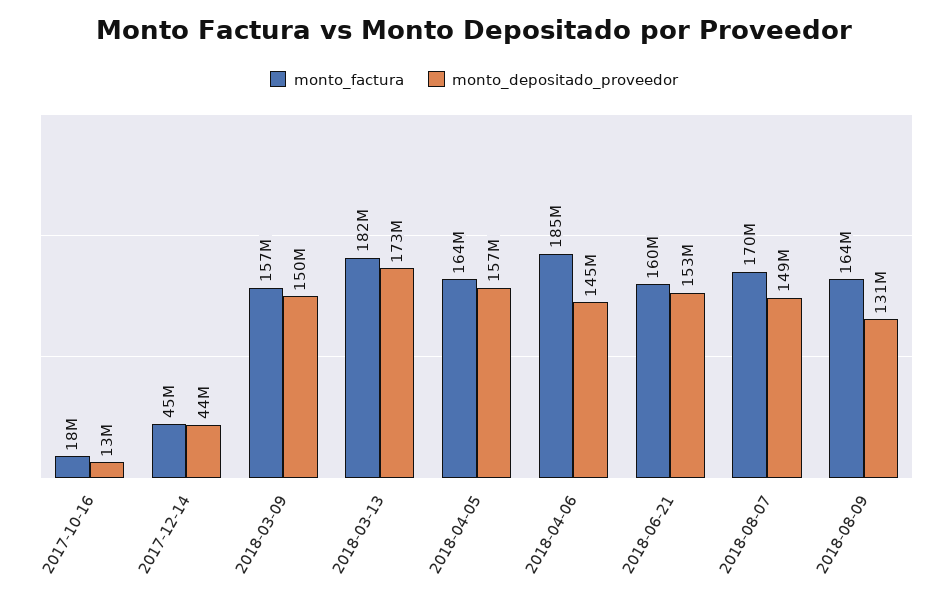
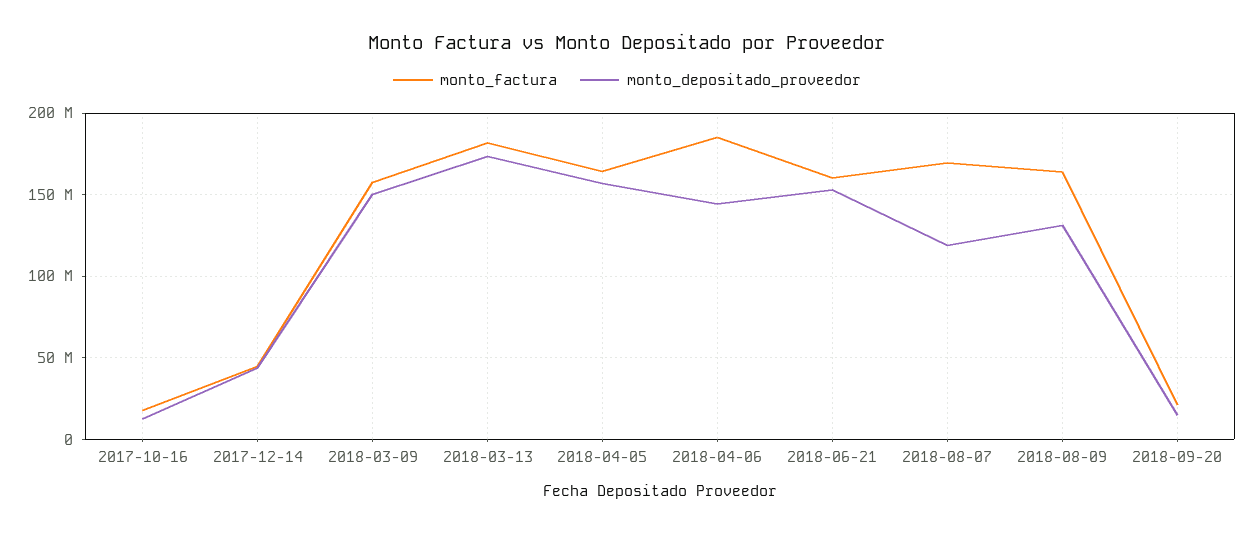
monto_depositado_proveedor, 2018-08-07: 149000000 -> 120000000
monto_factura, 2018-09-20: none -> 20000000
monto_depositado_proveedor, 2018-09-20: none -> 15000000

